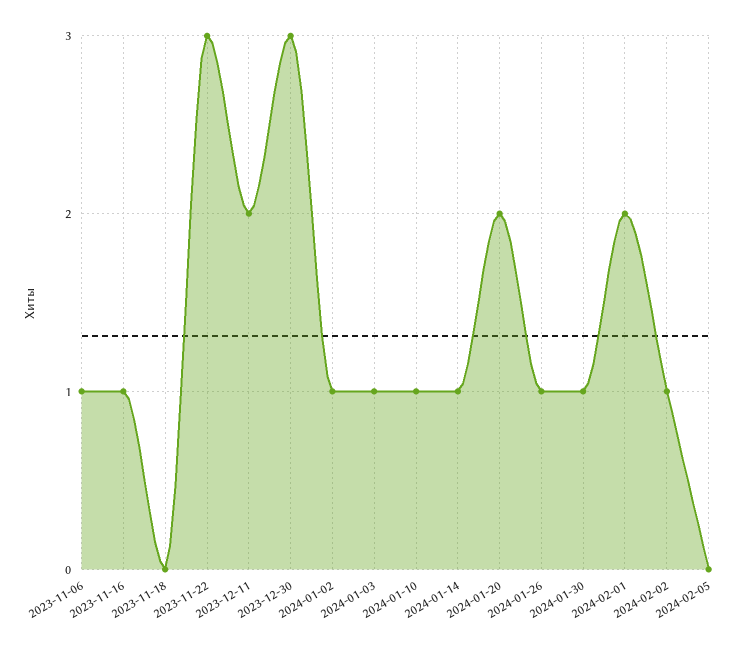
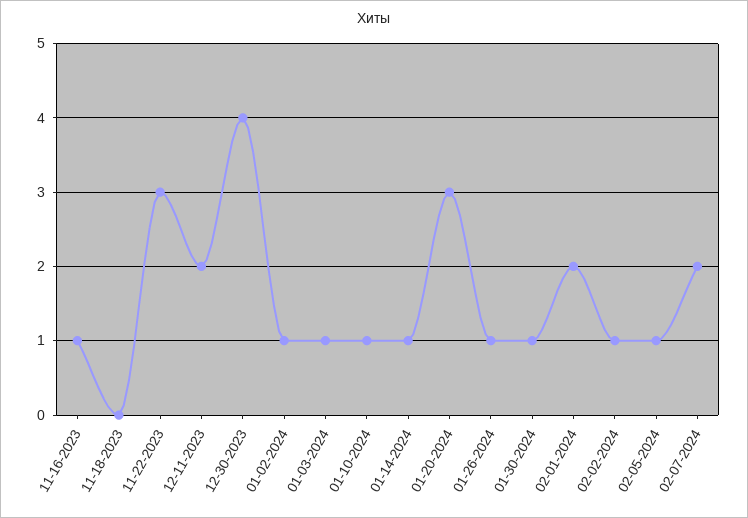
2023-11-06: 1 -> none
2023-12-30: 3 -> 4
2024-01-20: 2 -> 3
2024-02-05: 0 -> 1
02-07-2024: none -> 2

